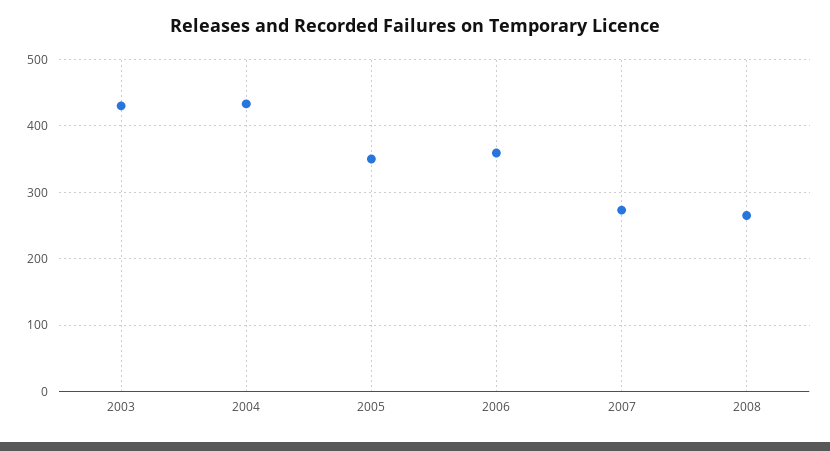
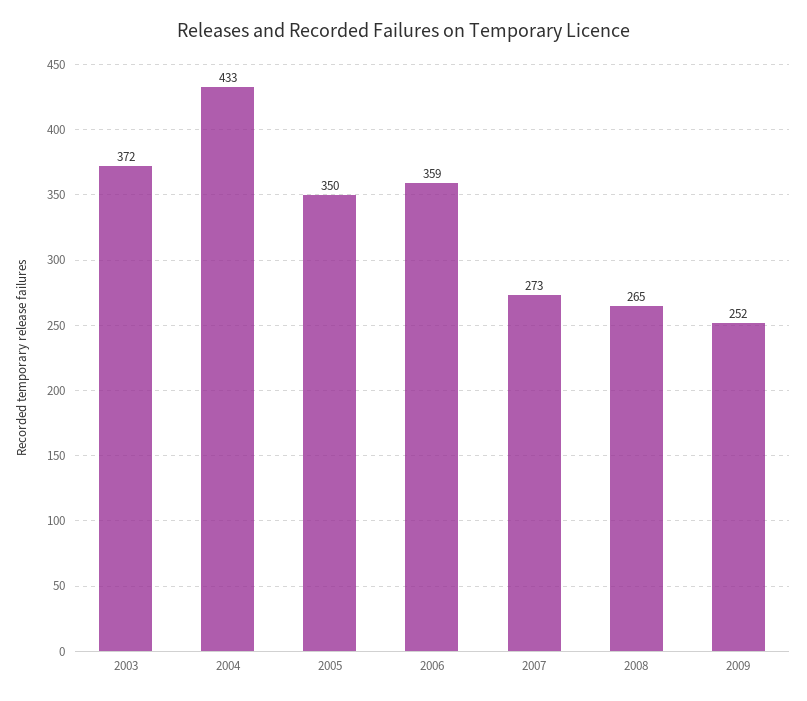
2003: 430 -> 372
2009: none -> 252

